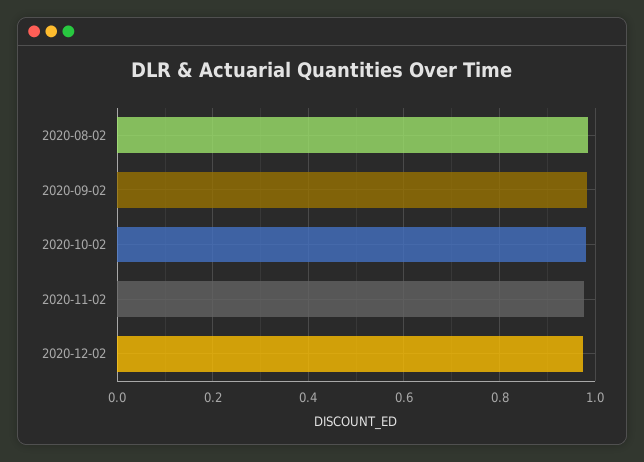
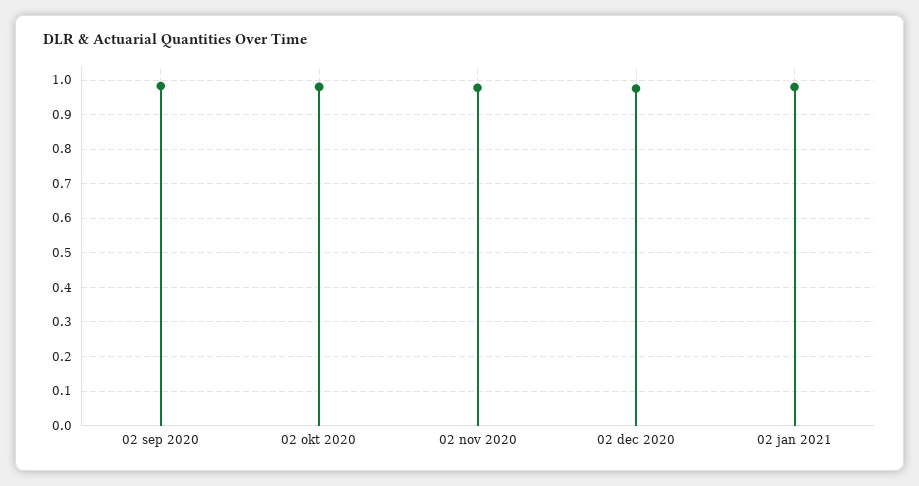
2020-08-02: 0.98 -> none
02 jan 2021: none -> 0.98

